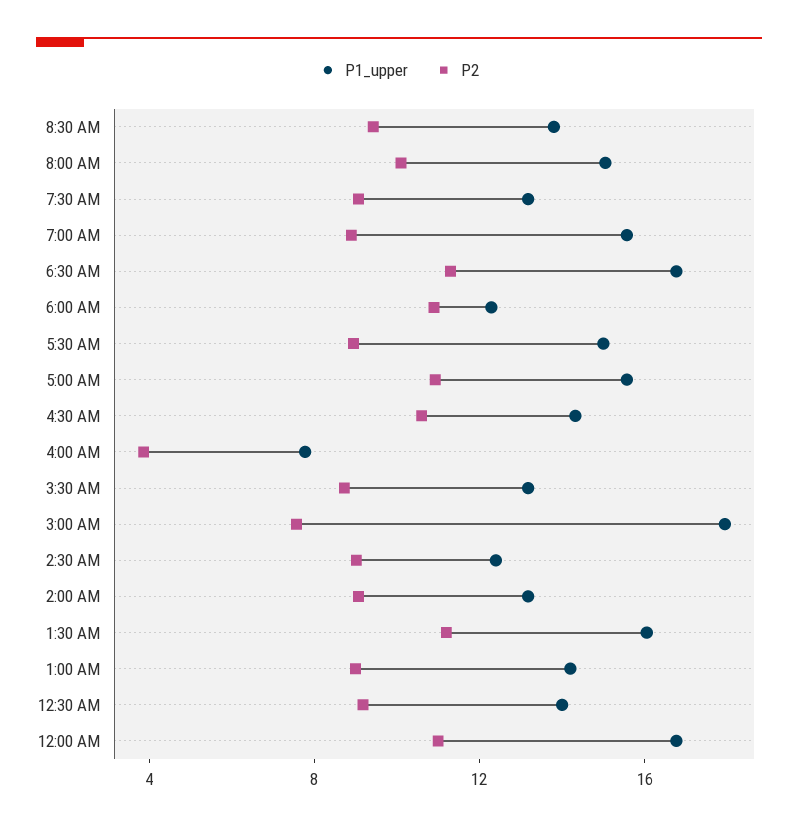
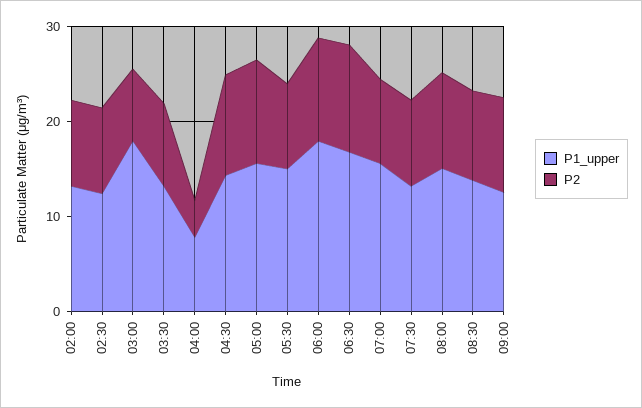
P1_upper, 6:00 AM: 12 -> 18
P1_upper, 1:30 AM: 16 -> none
P2, 1:30 AM: 11 -> none
P1_upper, 1:00 AM: 14 -> none
P2, 1:00 AM: 9 -> none
P1_upper, 12:30 AM: 14 -> none
P2, 12:30 AM: 9 -> none
P1_upper, 12:00 AM: 17 -> none
P2, 12:00 AM: 11 -> none
P1_upper, 09:00: none -> 12
P2, 09:00: none -> 10

